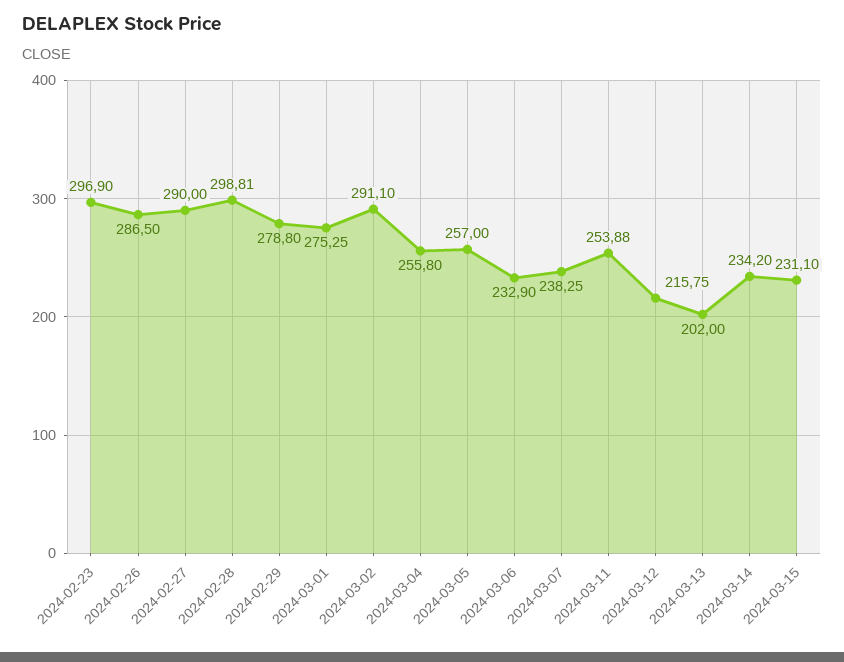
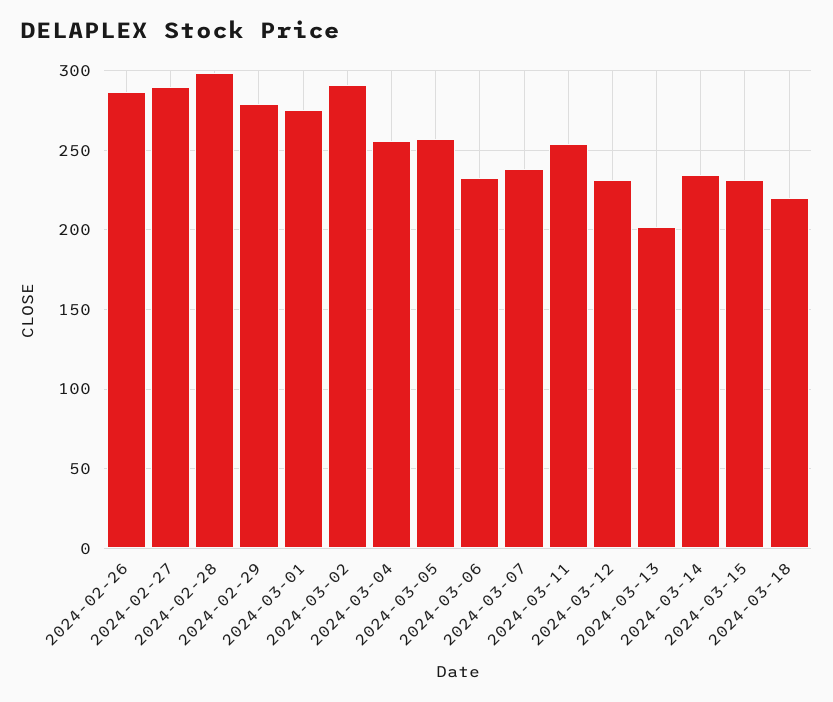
2024-02-23: 296.9 -> none
2024-03-12: 215.75 -> 230
2024-03-18: none -> 220

